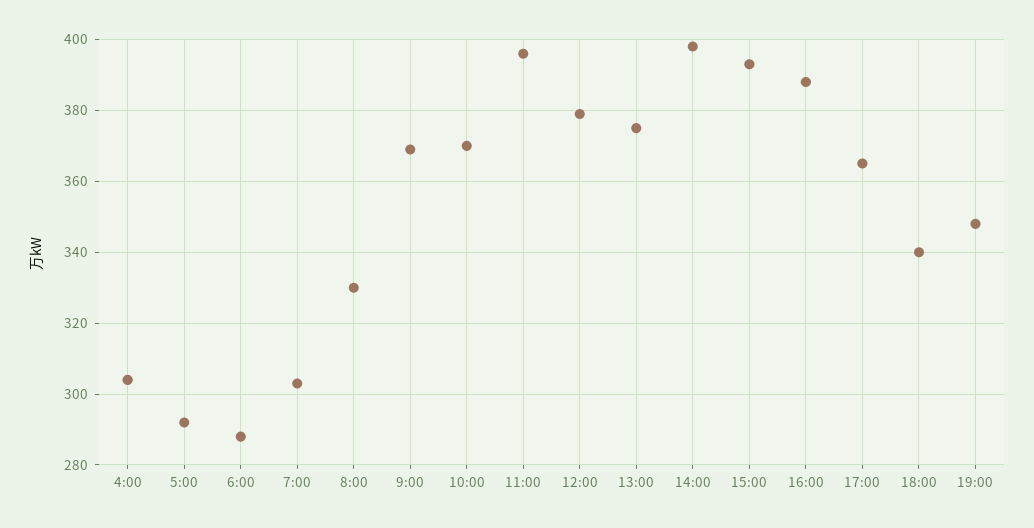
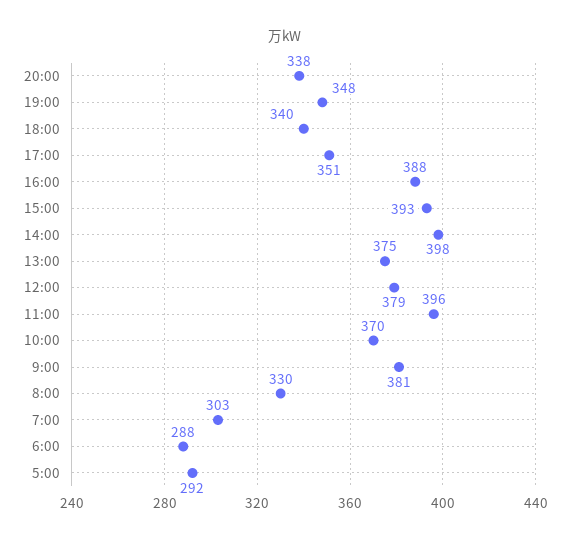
4:00: 305 -> none
9:00: 370 -> 381
17:00: 365 -> 351
20:00: none -> 338

